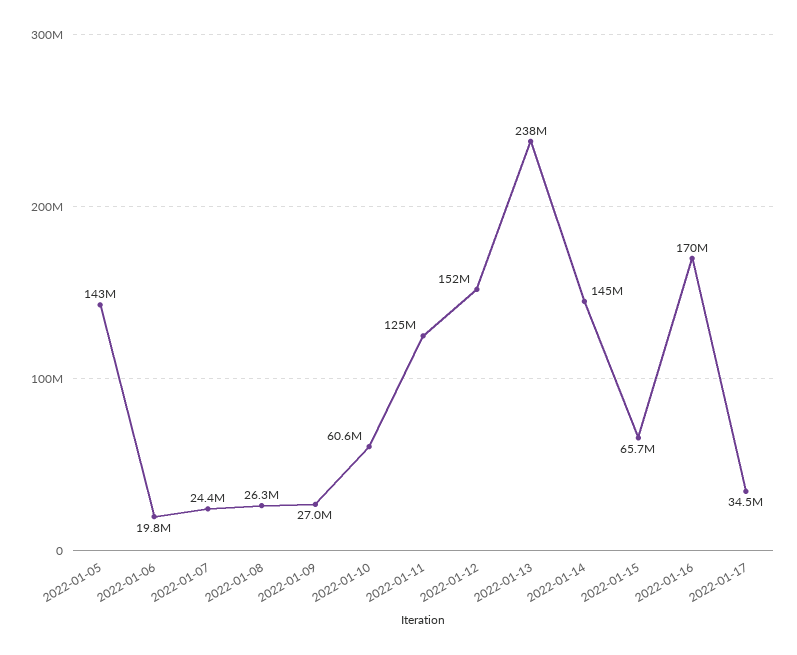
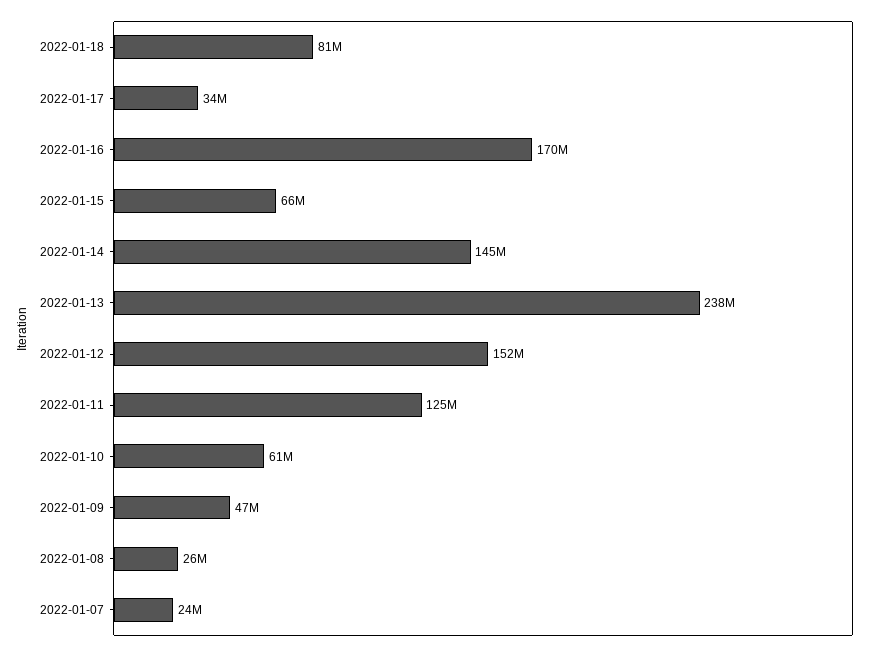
2022-01-05: 143000000 -> none
2022-01-06: 19800000 -> none
2022-01-09: 27000000 -> 47000000
2022-01-18: none -> 81000000

